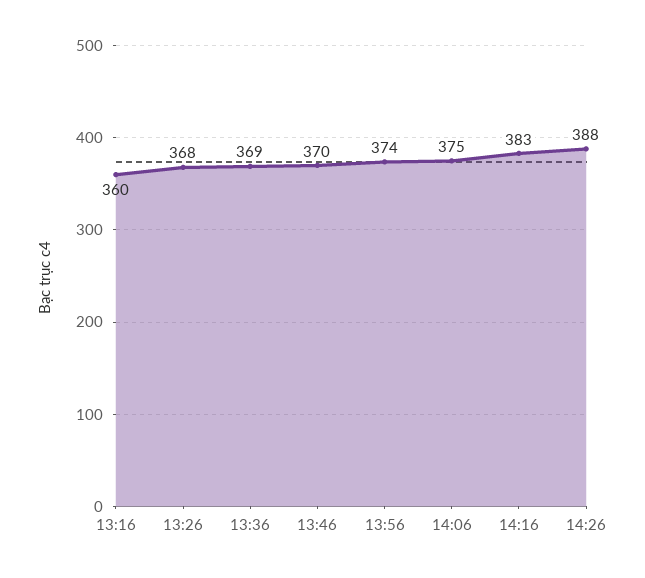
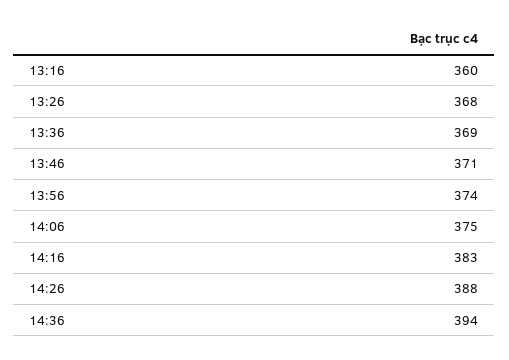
13:46: 370 -> 371
14:36: none -> 394

